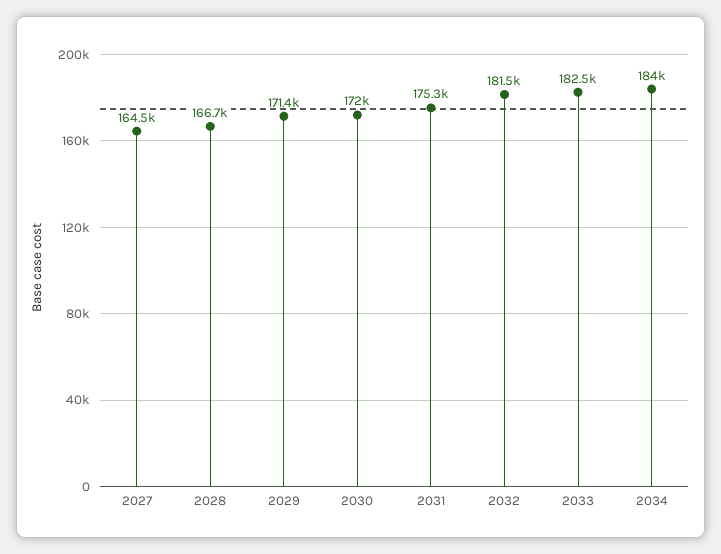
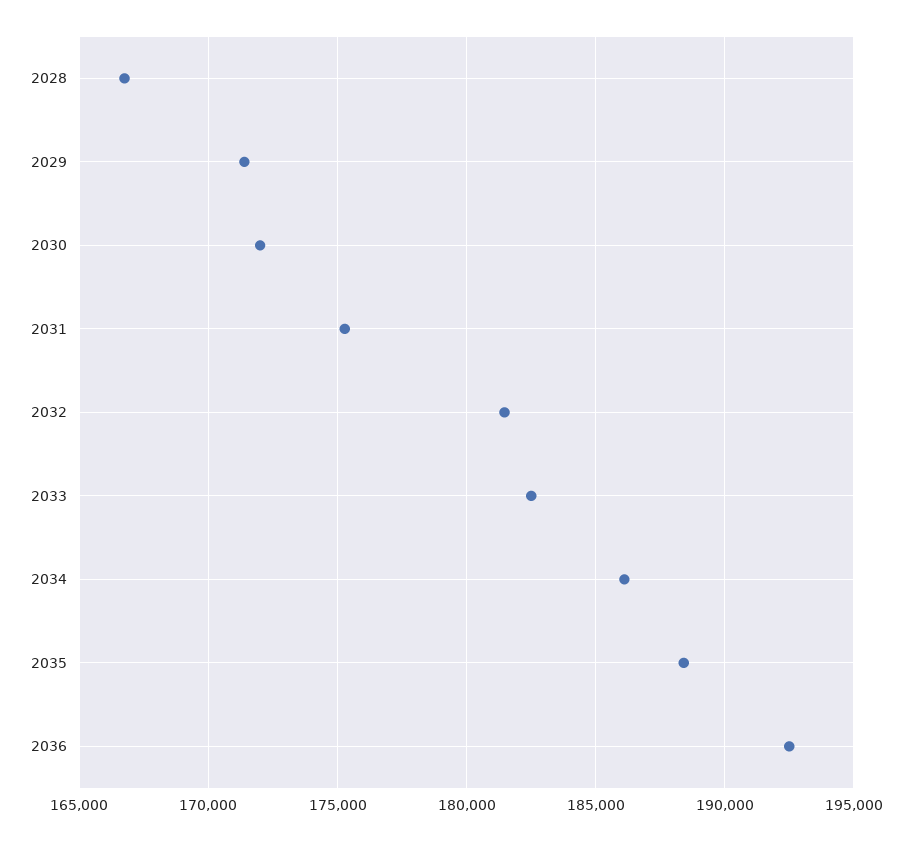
2027: 164500 -> none
2034: 184000 -> 186000
2035: none -> 188500
2036: none -> 192500

